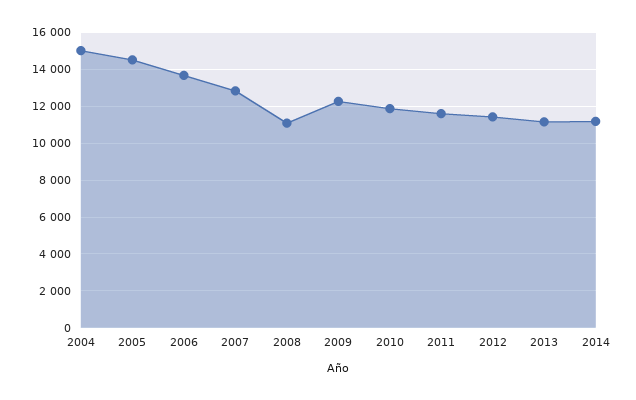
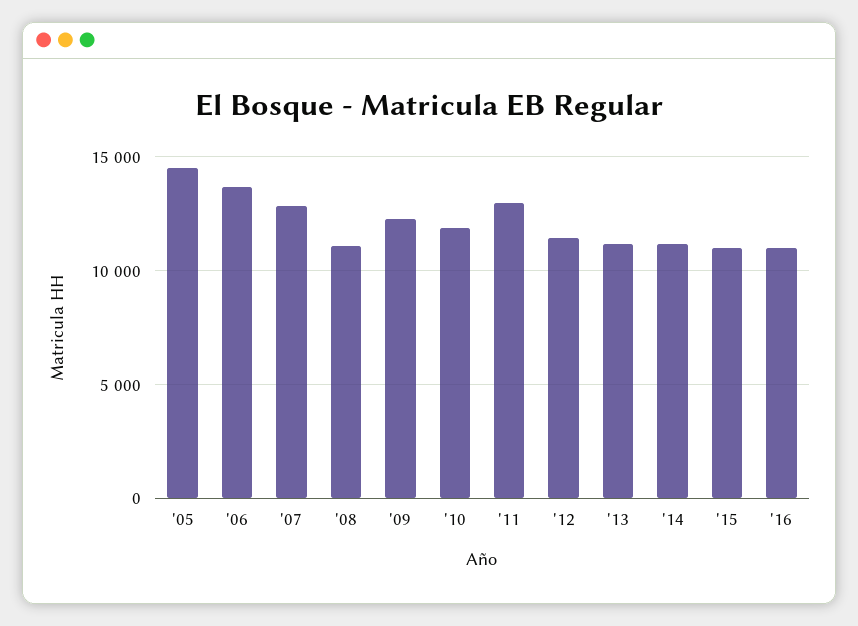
2004: 15000 -> none
2011: 11500 -> 13000
'15: none -> 11000
'16: none -> 11000

